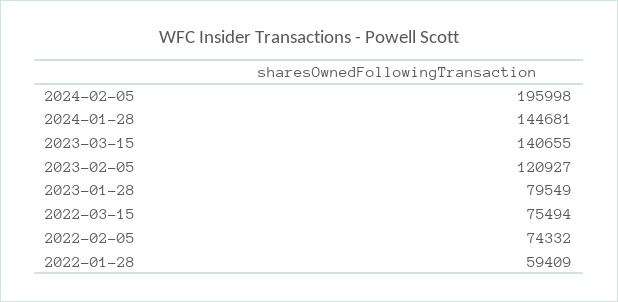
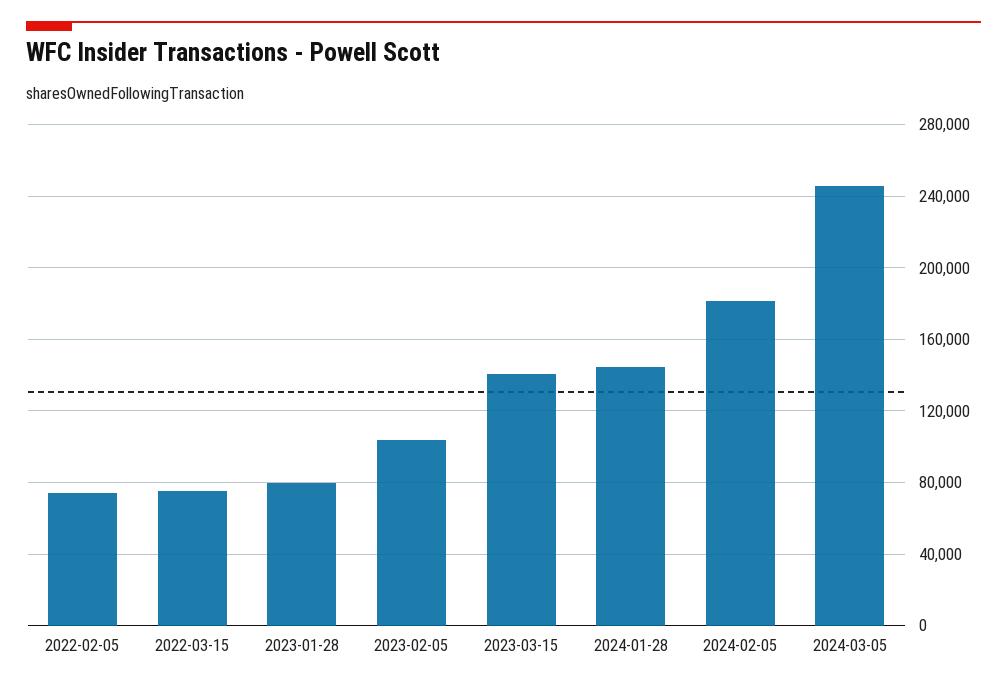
2024-02-05: 195998 -> 180000
2023-02-05: 120927 -> 105000
2022-01-28: 59409 -> none
2024-03-05: none -> 245000

